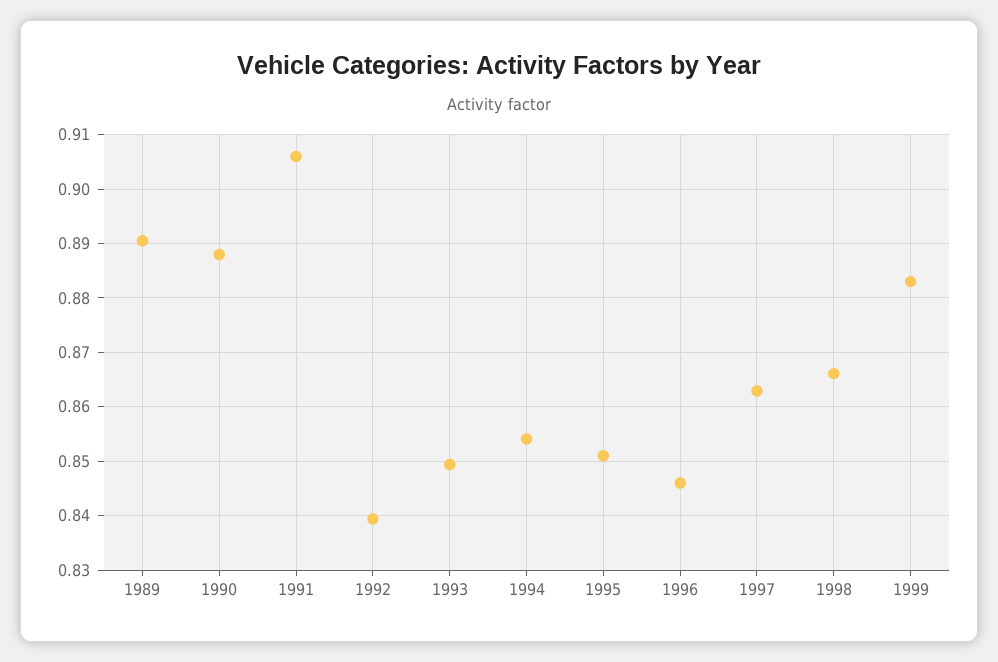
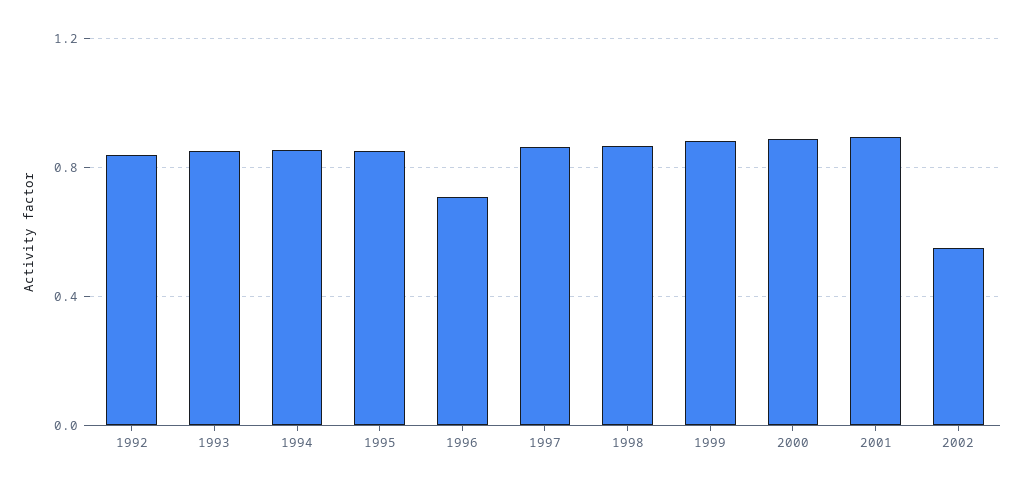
1989: 0.89 -> none
1990: 0.888 -> none
1991: 0.906 -> none
1996: 0.846 -> 0.7
2000: none -> 0.9
2001: none -> 0.9
2002: none -> 0.55

